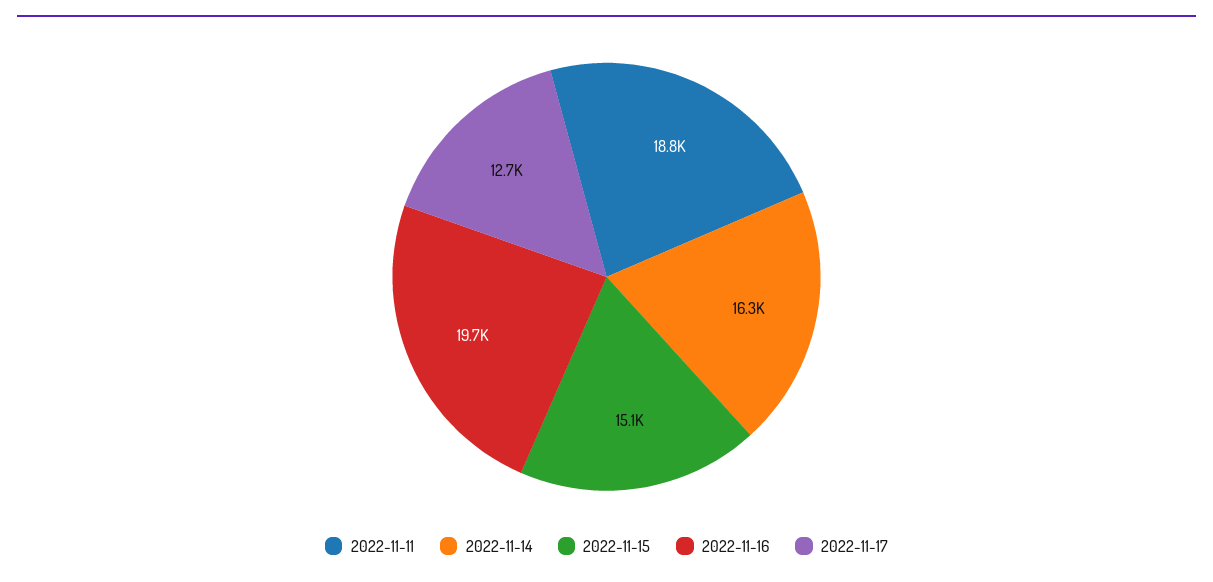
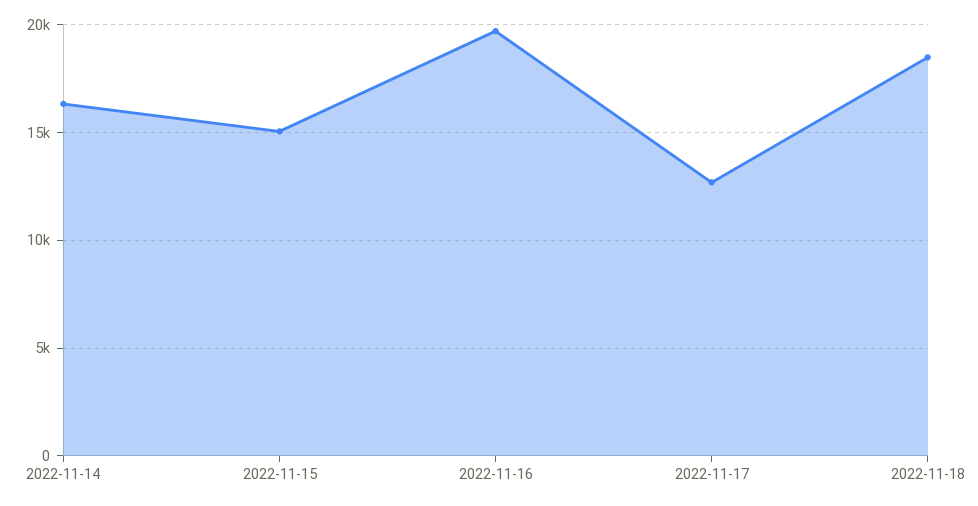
2022-11-11: 18800 -> none
2022-11-18: none -> 18500

